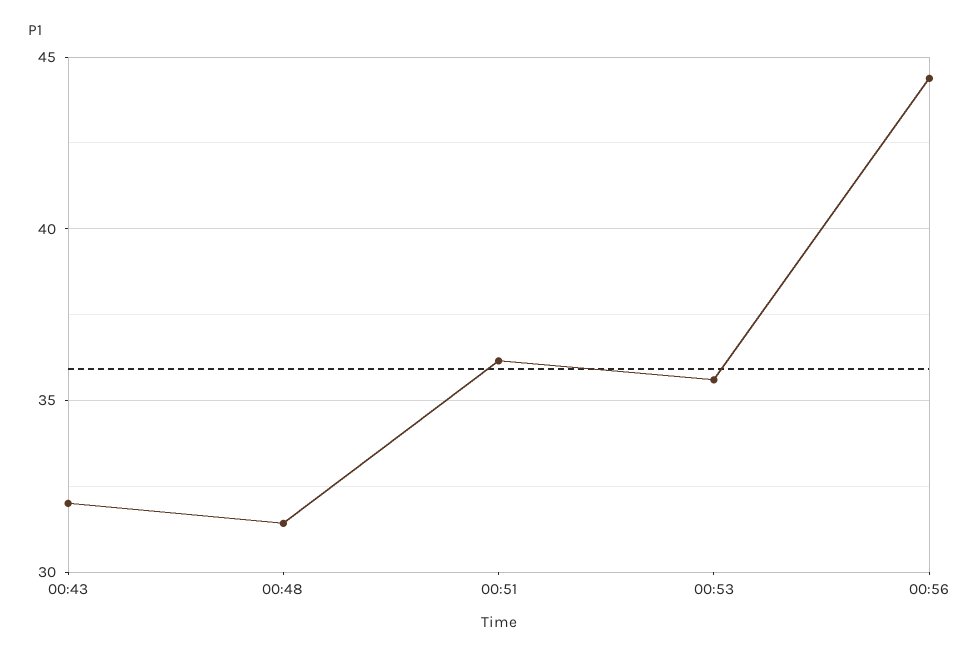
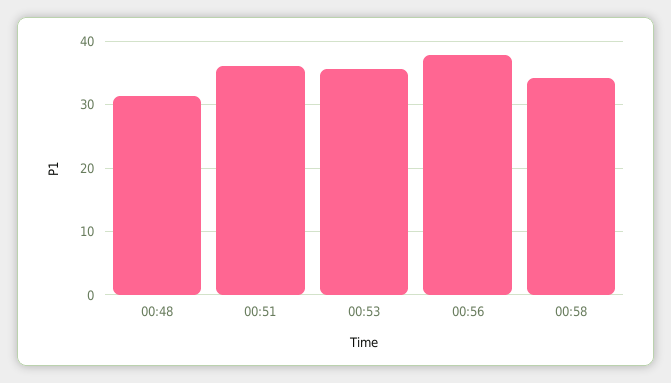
00:43: 32 -> none
00:56: 44.5 -> 38
00:58: none -> 34

